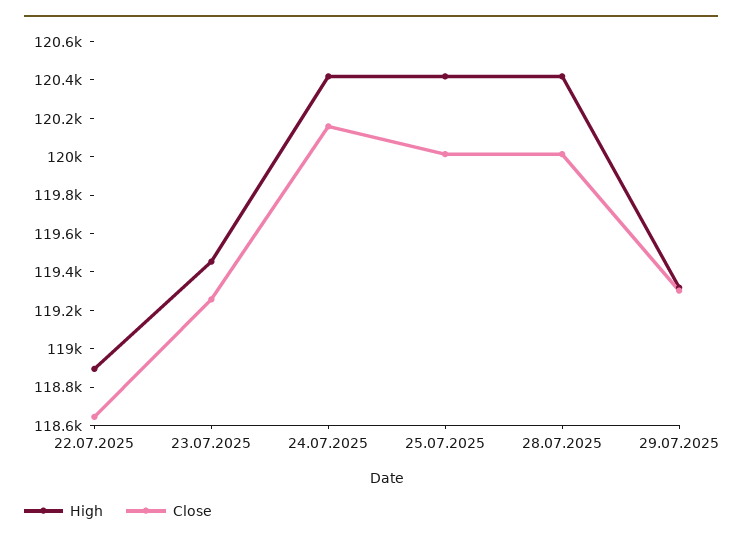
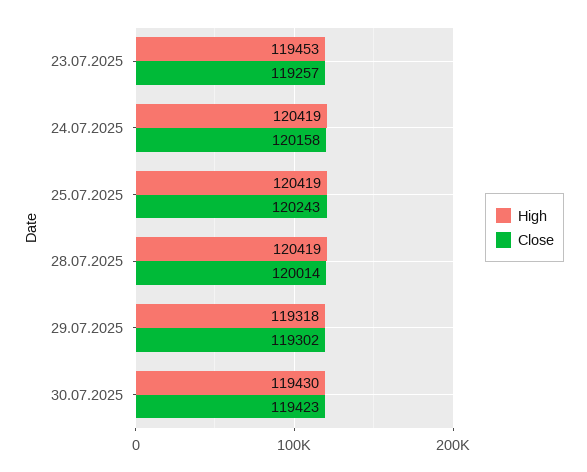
High, 22.07.2025: 118900 -> none
Close, 22.07.2025: 118650 -> none
Close, 25.07.2025: 120000 -> 120243
High, 30.07.2025: none -> 119430
Close, 30.07.2025: none -> 119423

